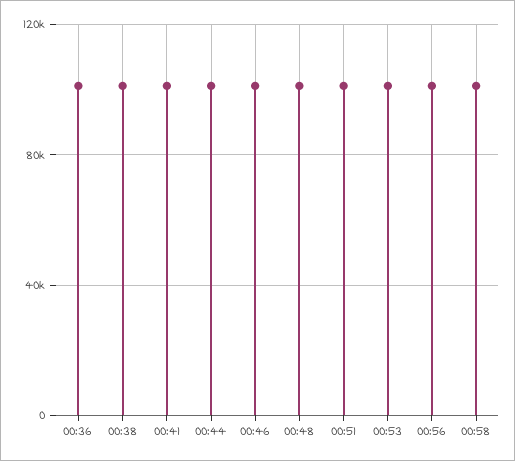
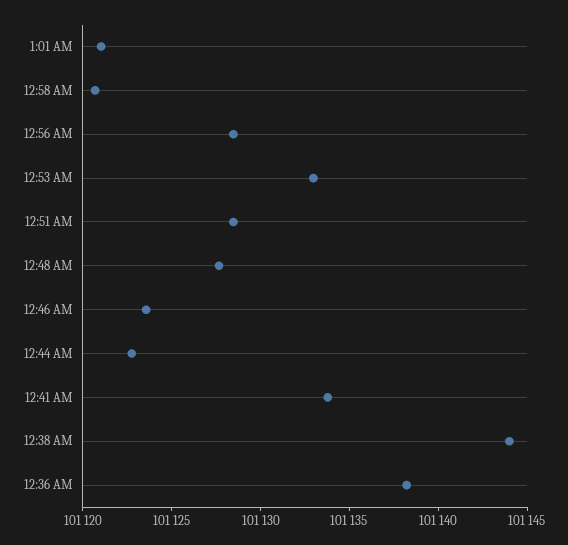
1:01 AM: none -> 101121

